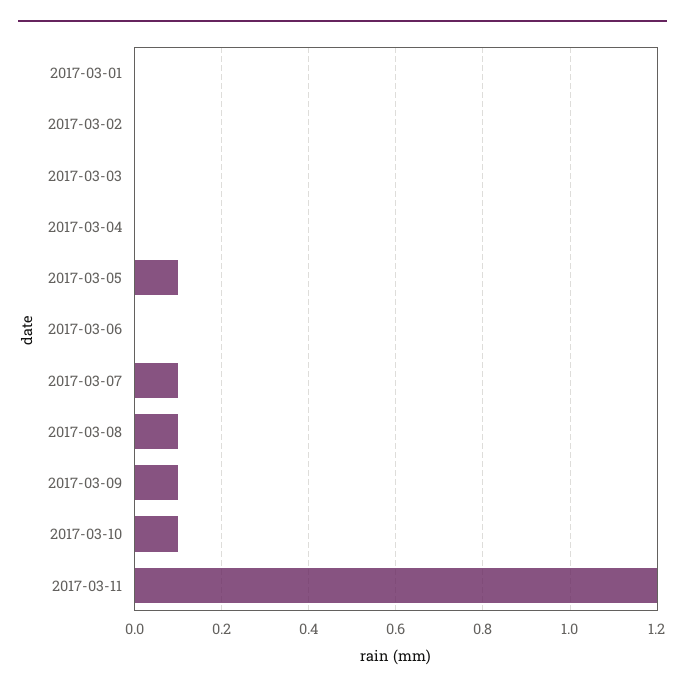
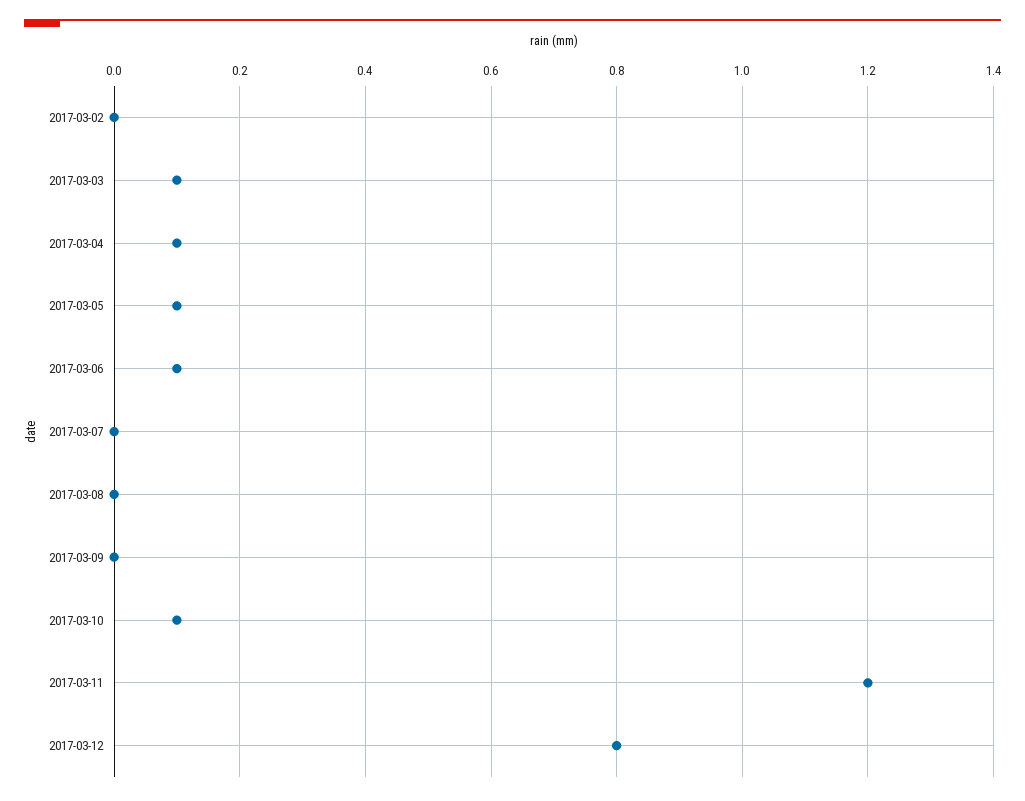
2017-03-01: 0 -> none
2017-03-03: 0 -> 0.1
2017-03-04: 0 -> 0.1
2017-03-06: 0 -> 0.1
2017-03-07: 0.1 -> 0
2017-03-08: 0.1 -> 0
2017-03-09: 0.1 -> 0
2017-03-12: none -> 0.8

